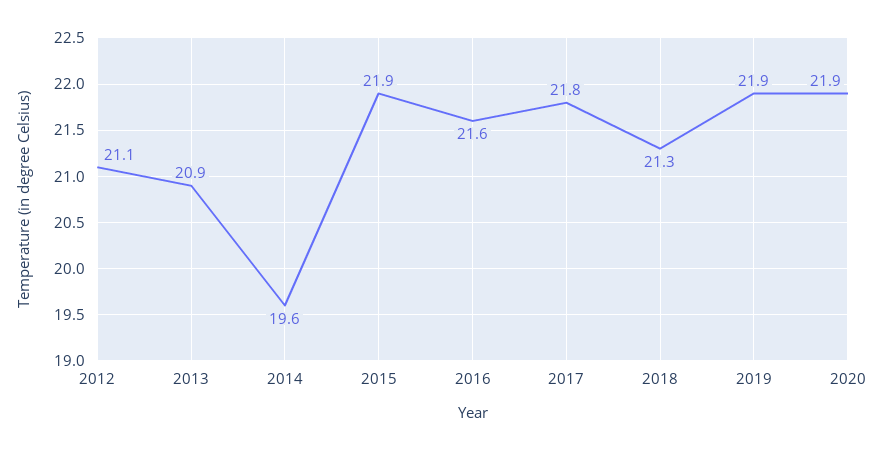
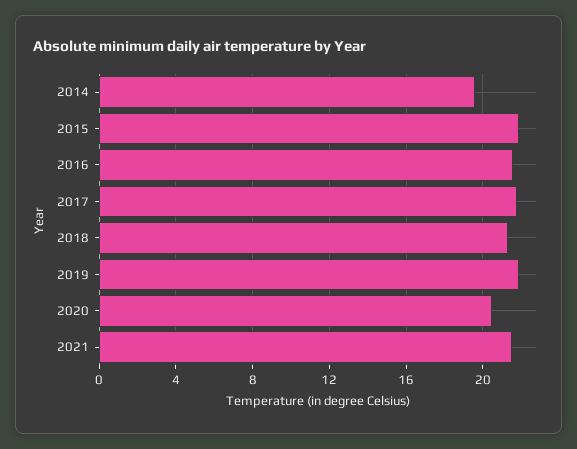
2012: 21.1 -> none
2013: 20.9 -> none
2020: 21.9 -> 20.5
2021: none -> 21.5

